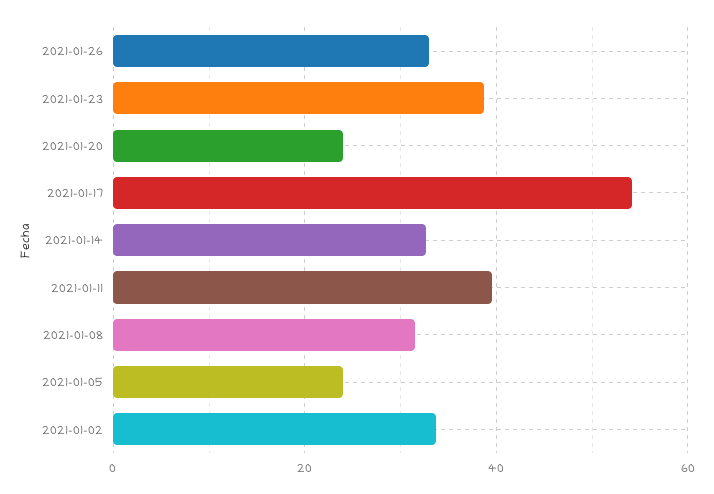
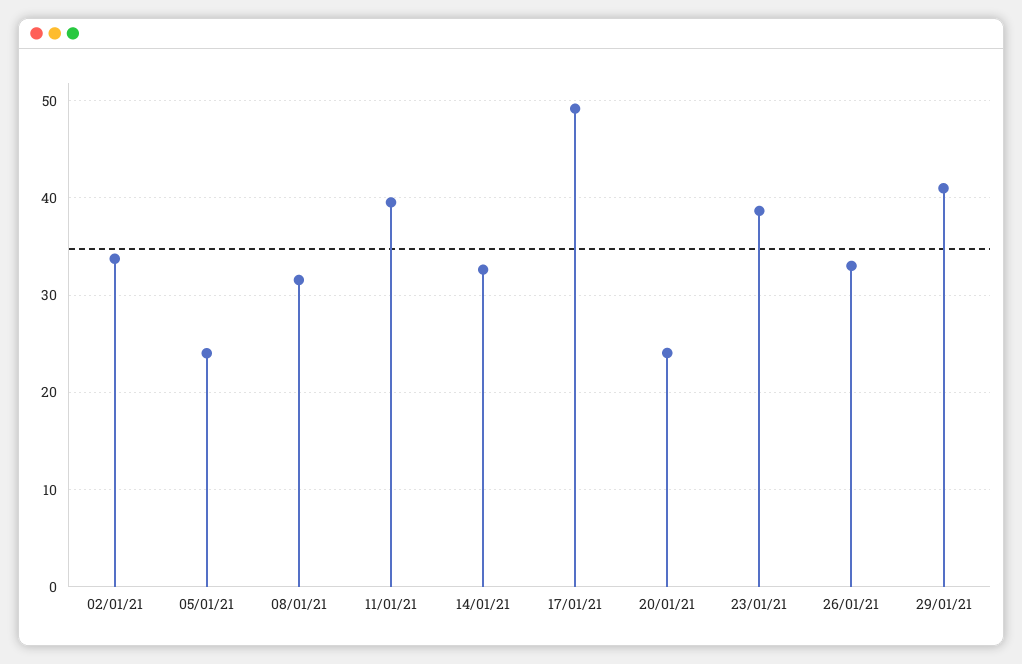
2021-01-17: 54 -> 49
29/01/21: none -> 41

